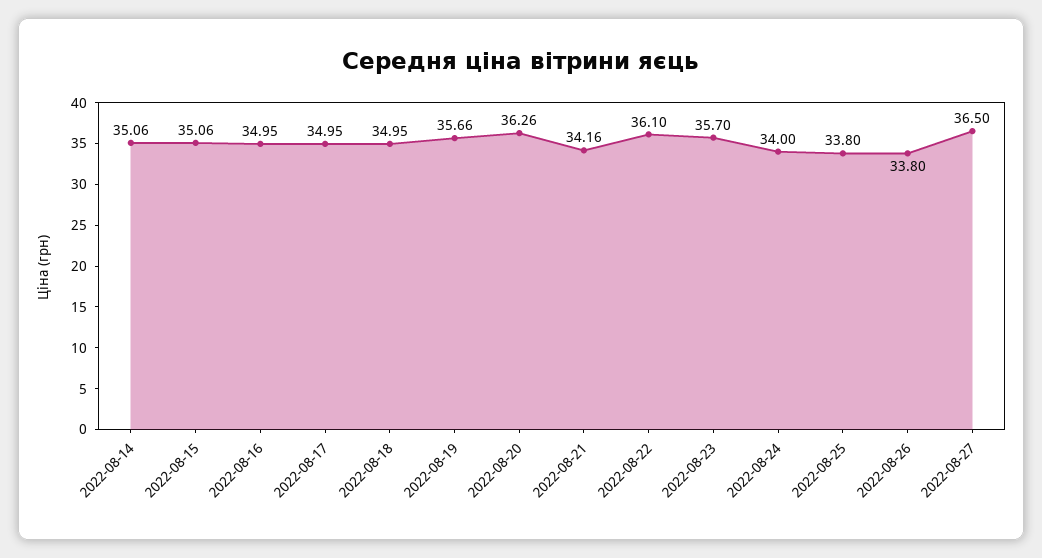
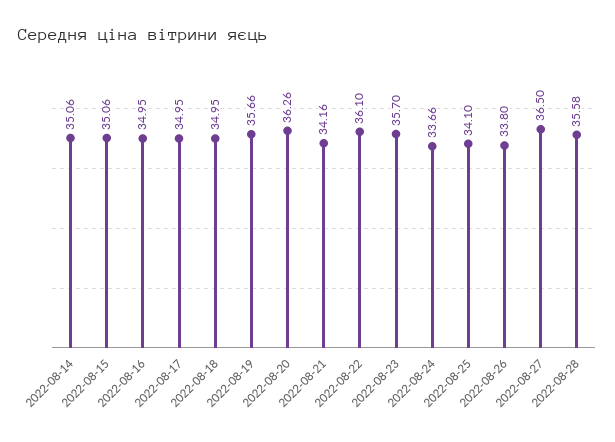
2022-08-24: 34 -> 33.66
2022-08-25: 33.8 -> 34.1
2022-08-28: none -> 35.58

